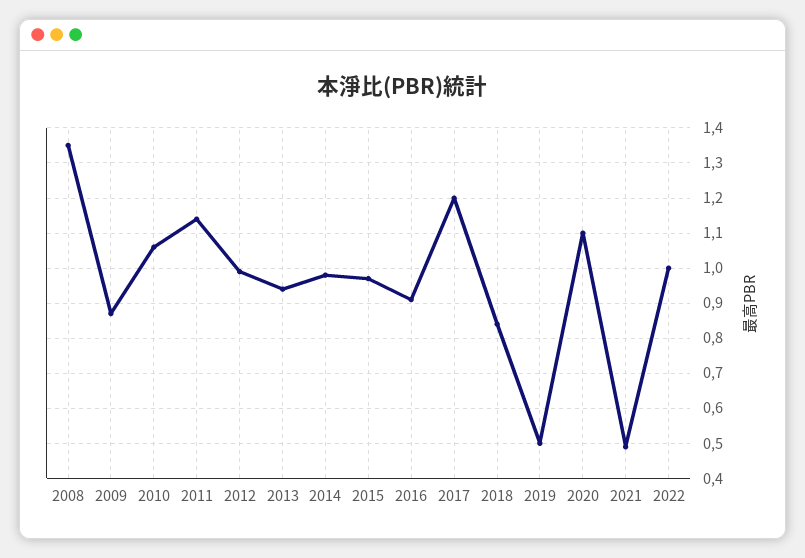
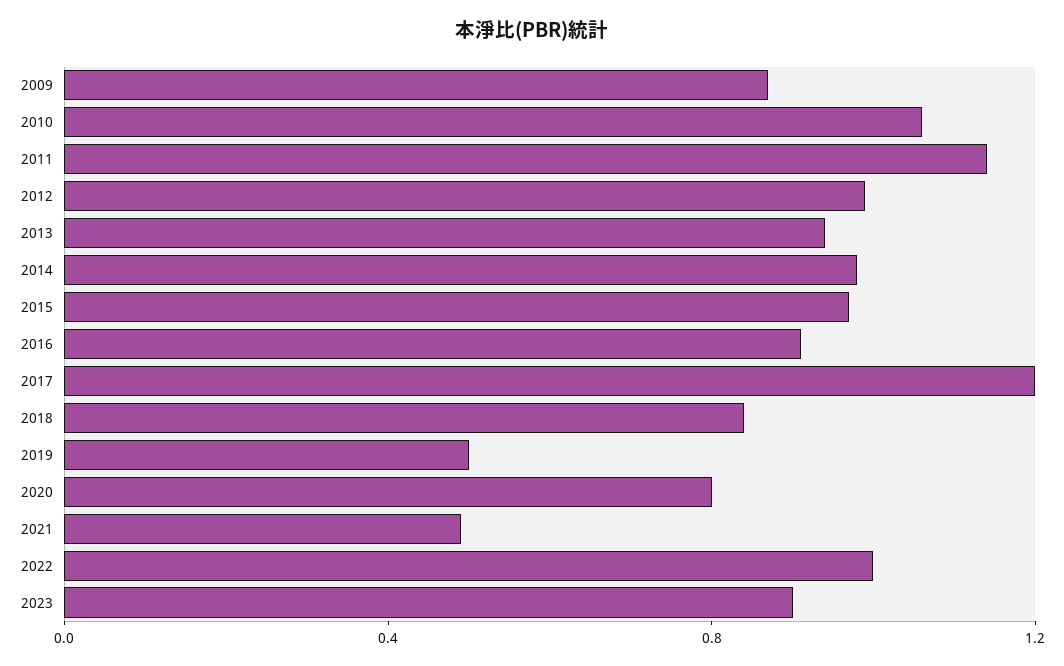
2008: 1.35 -> none
2020: 1.1 -> 0.8
2023: none -> 0.9

